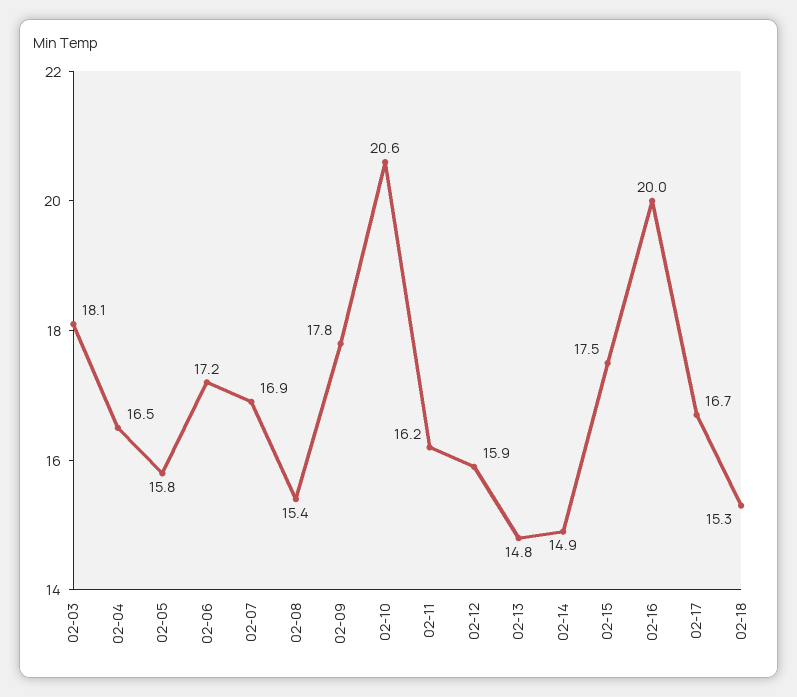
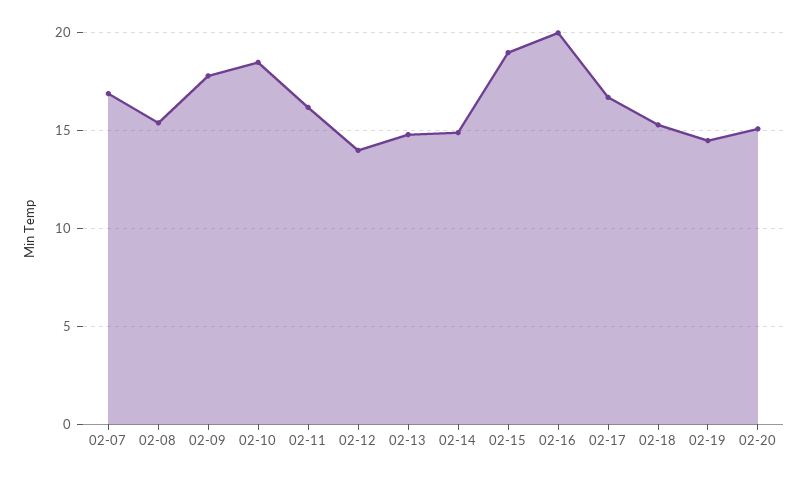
02-03: 18.1 -> none
02-04: 16.5 -> none
02-05: 15.8 -> none
02-06: 17.2 -> none
02-10: 20.6 -> 18.5
02-12: 15.9 -> 14
02-15: 17.5 -> 19
02-19: none -> 14.5
02-20: none -> 15

